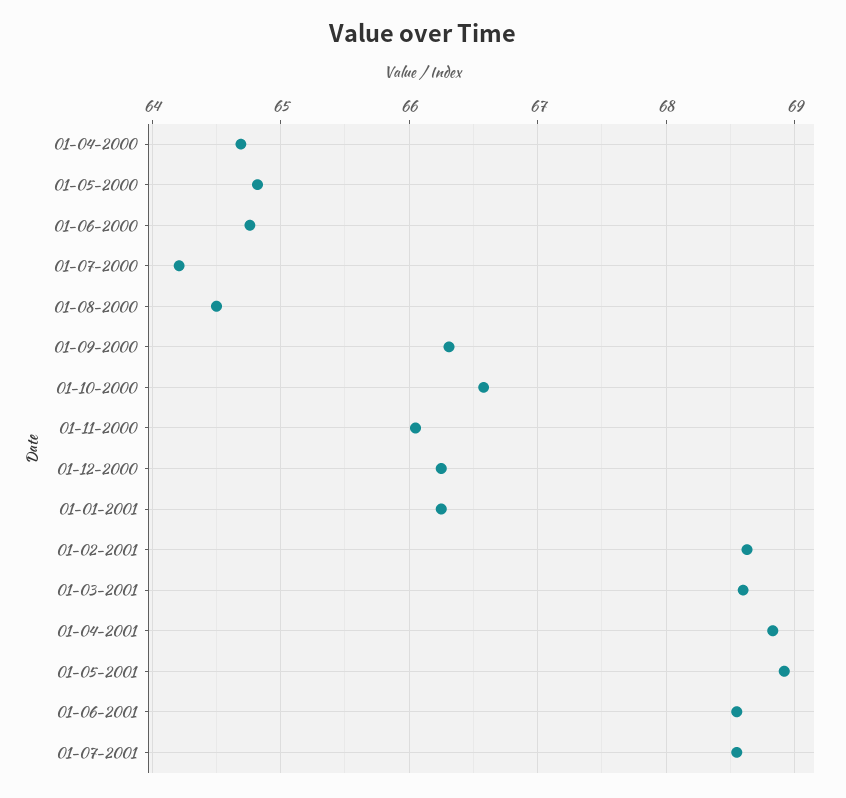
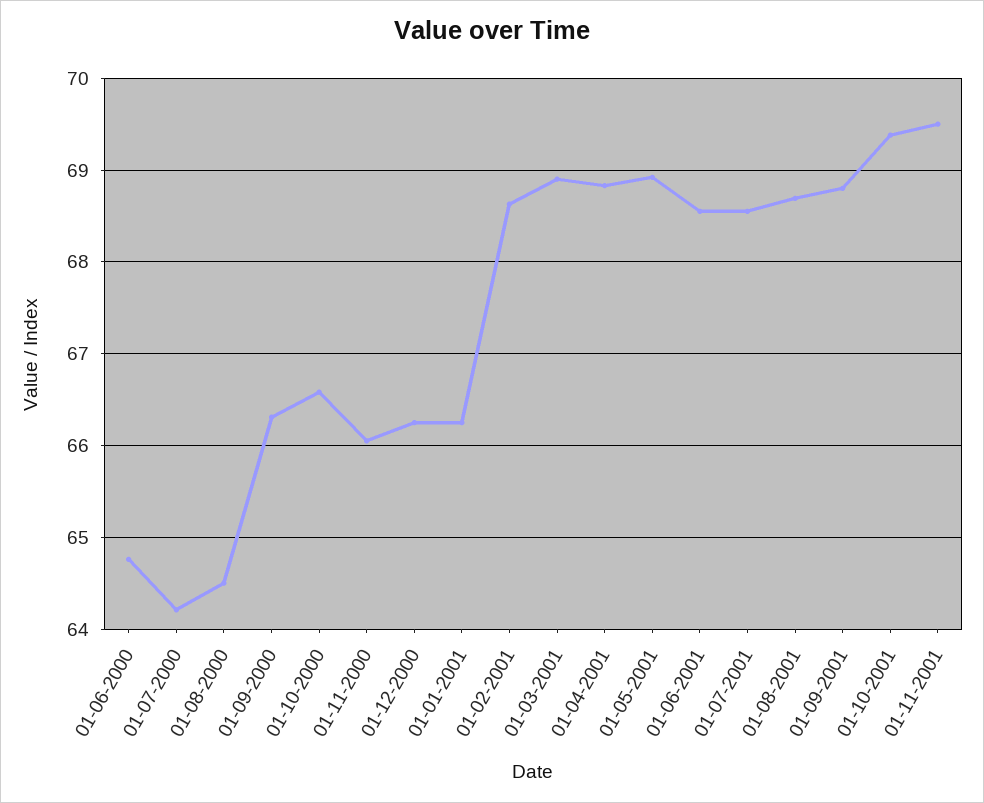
01-04-2000: 64.7 -> none
01-05-2000: 64.8 -> none
01-03-2001: 68.6 -> 68.9
01-08-2001: none -> 68.7
01-09-2001: none -> 68.8
01-10-2001: none -> 69.4
01-11-2001: none -> 69.5

